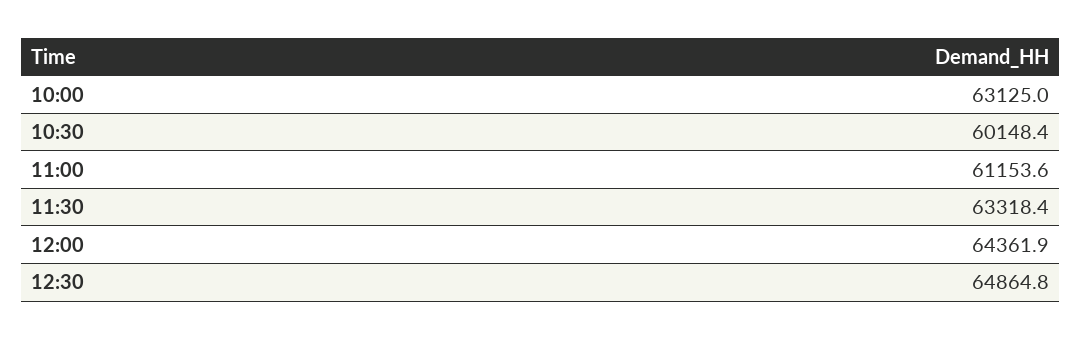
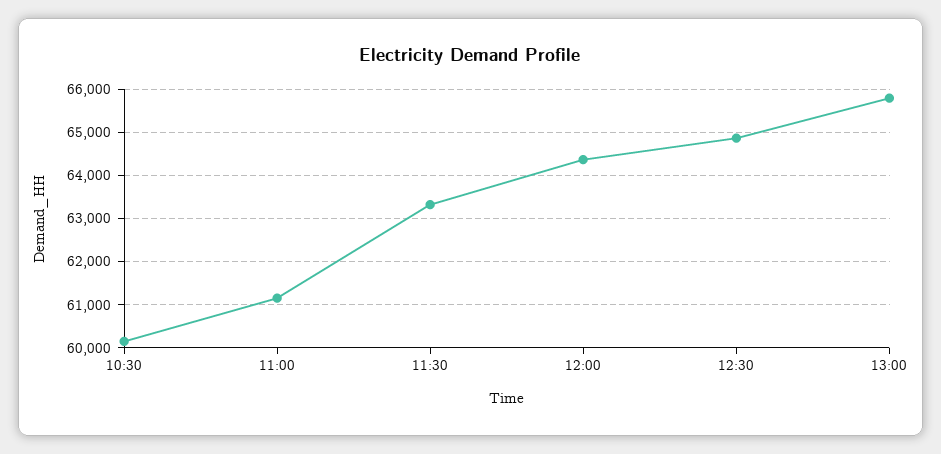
10:00: 63125 -> none
13:00: none -> 65800

